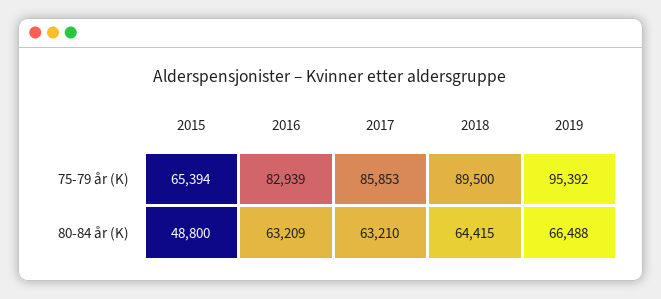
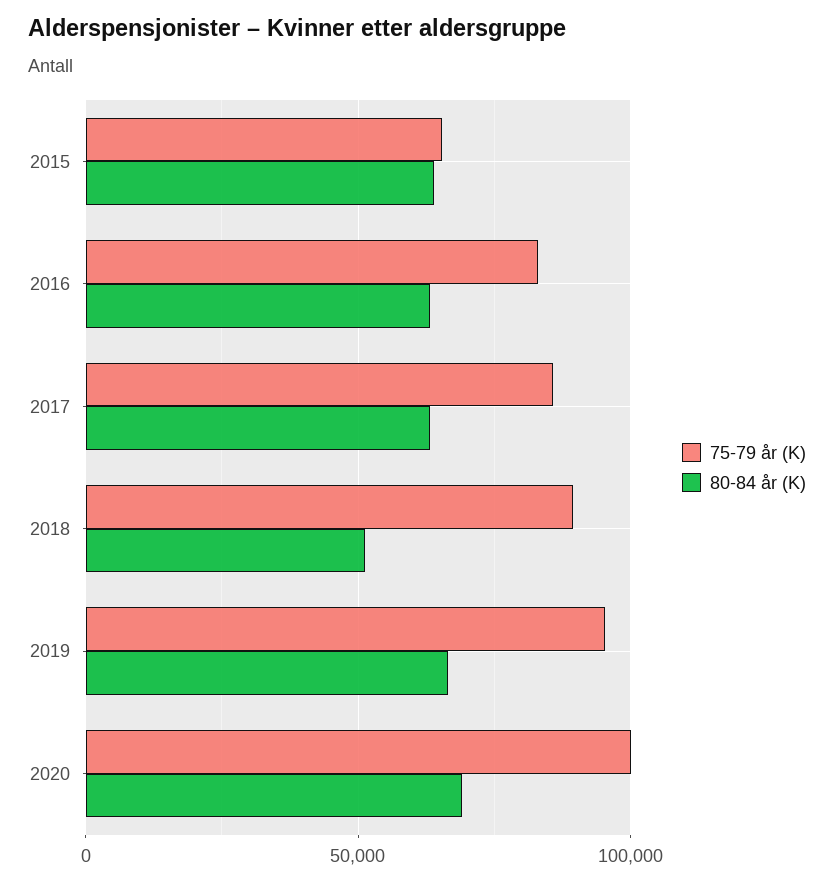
80-84 år (K), 2015: 48800 -> 65000
80-84 år (K), 2018: 64415 -> 50000
75-79 år (K), 2020: none -> 100000
80-84 år (K), 2020: none -> 70000

